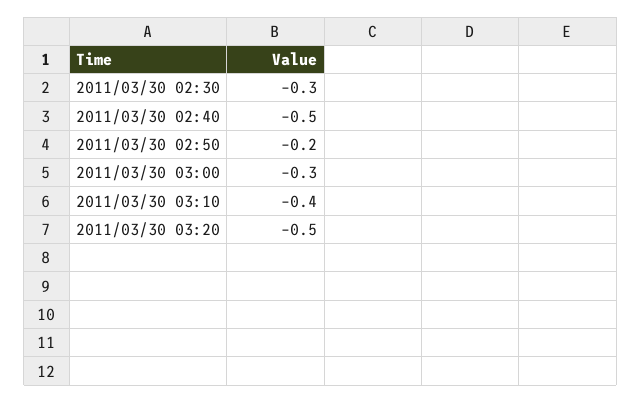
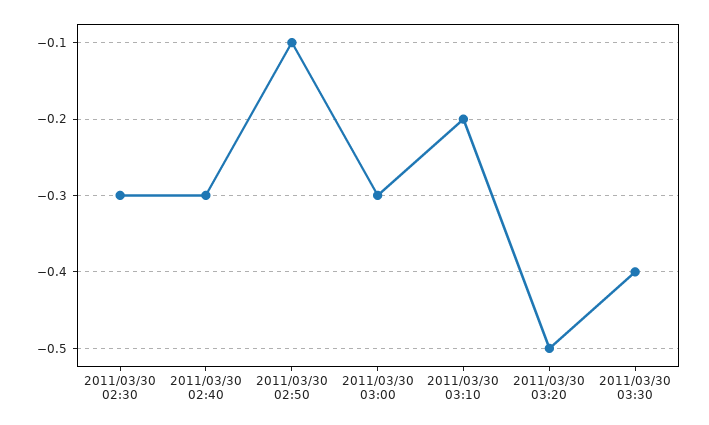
2011/03/30 02:40: -0.5 -> -0.3
2011/03/30 02:50: -0.2 -> -0.1
2011/03/30 03:10: -0.4 -> -0.2
2011/03/30 03:30: none -> -0.4

